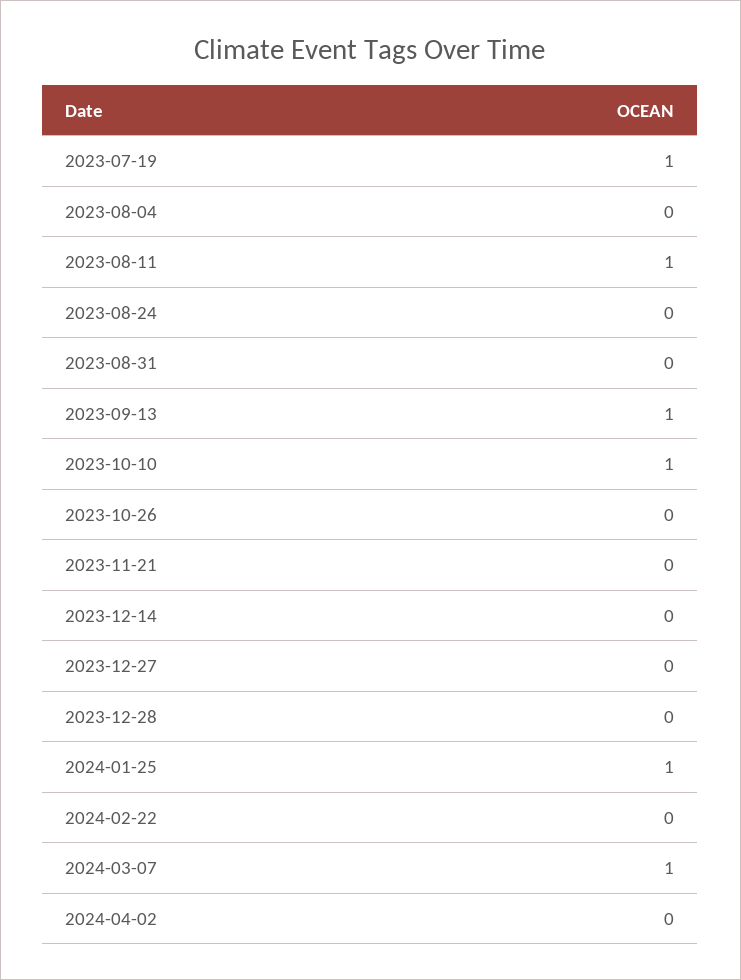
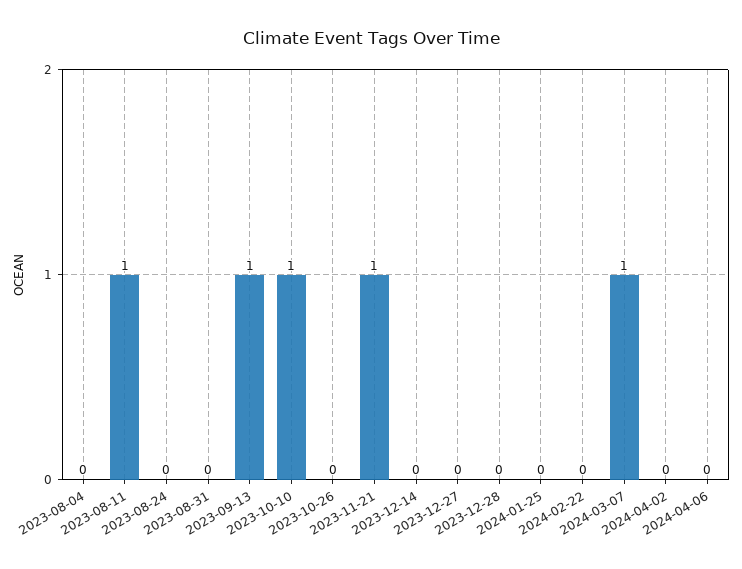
2023-07-19: 1 -> none
2023-11-21: 0 -> 1
2024-01-25: 1 -> 0
2024-04-06: none -> 0

